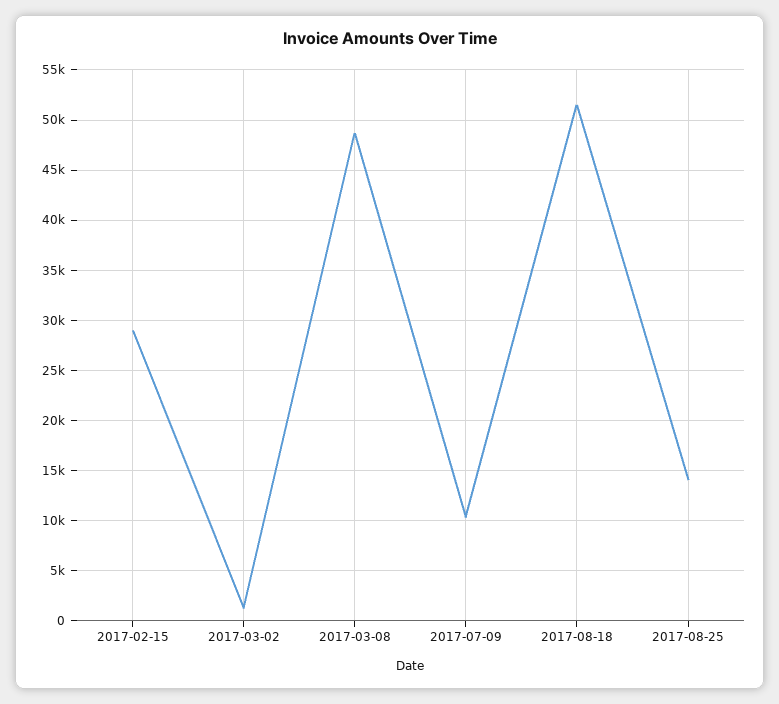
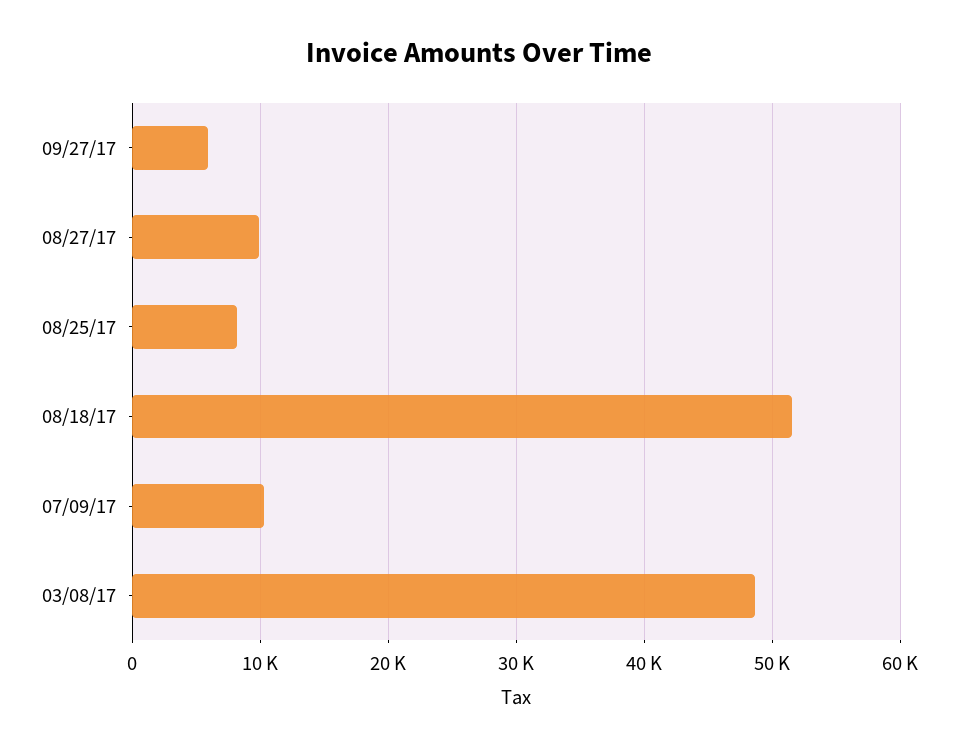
2017-02-15: 29000 -> none
2017-03-02: 1000 -> none
2017-08-25: 14000 -> 8000
09/27/17: none -> 6000
08/27/17: none -> 10000

